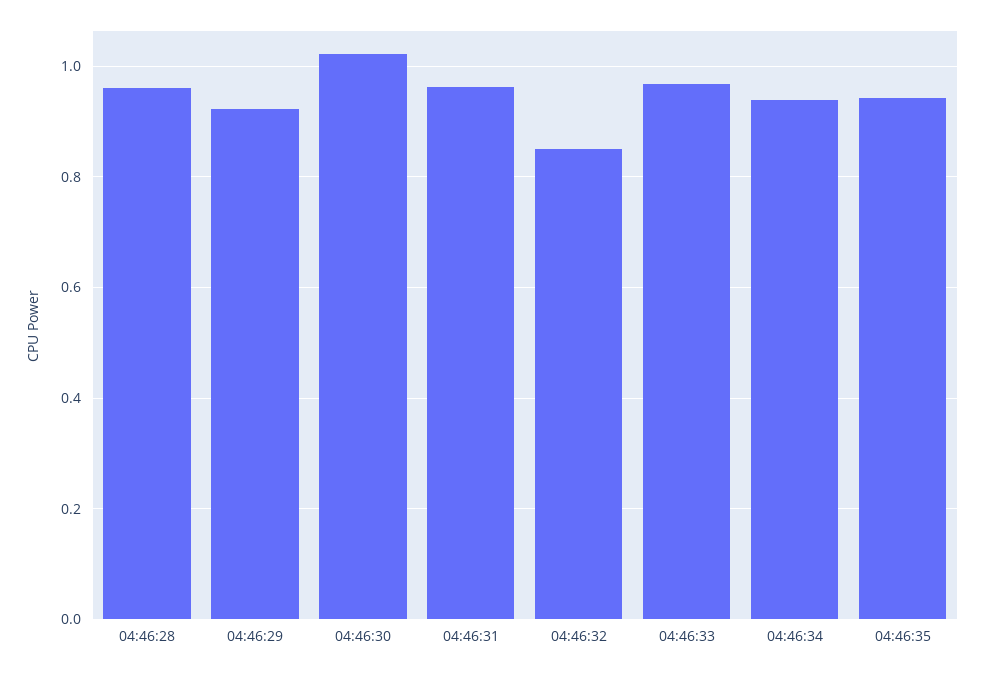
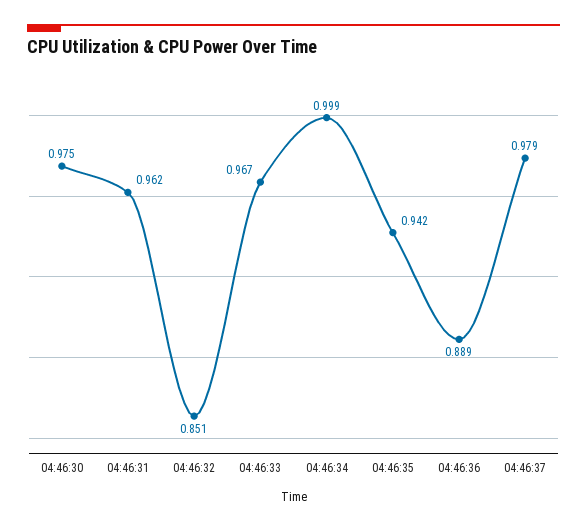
04:46:28: 0.96 -> none
04:46:29: 0.92 -> none
04:46:30: 1.02 -> 0.975
04:46:34: 0.94 -> 0.999
04:46:36: none -> 0.889
04:46:37: none -> 0.979

